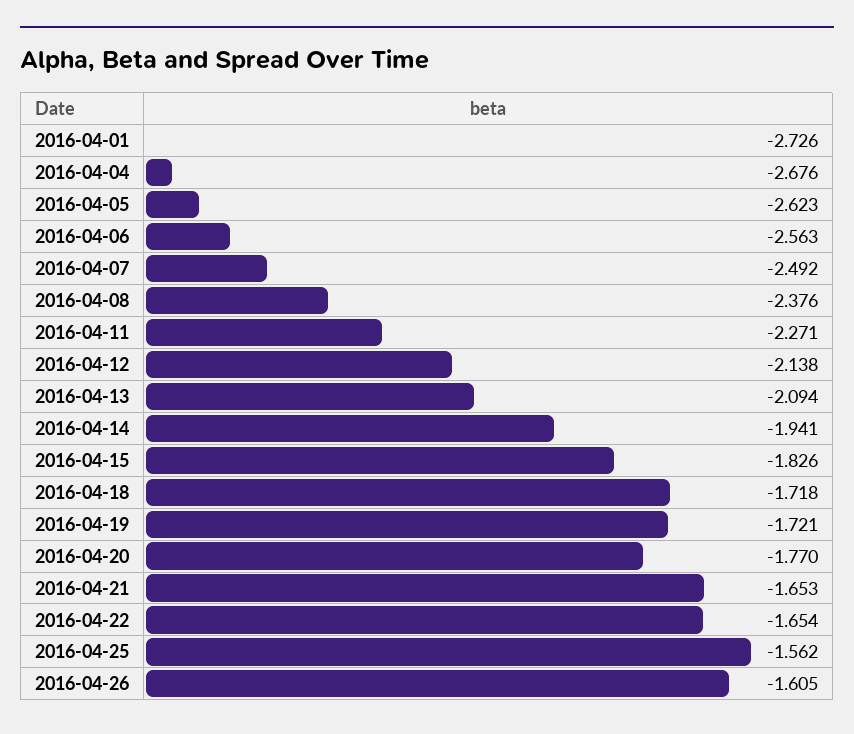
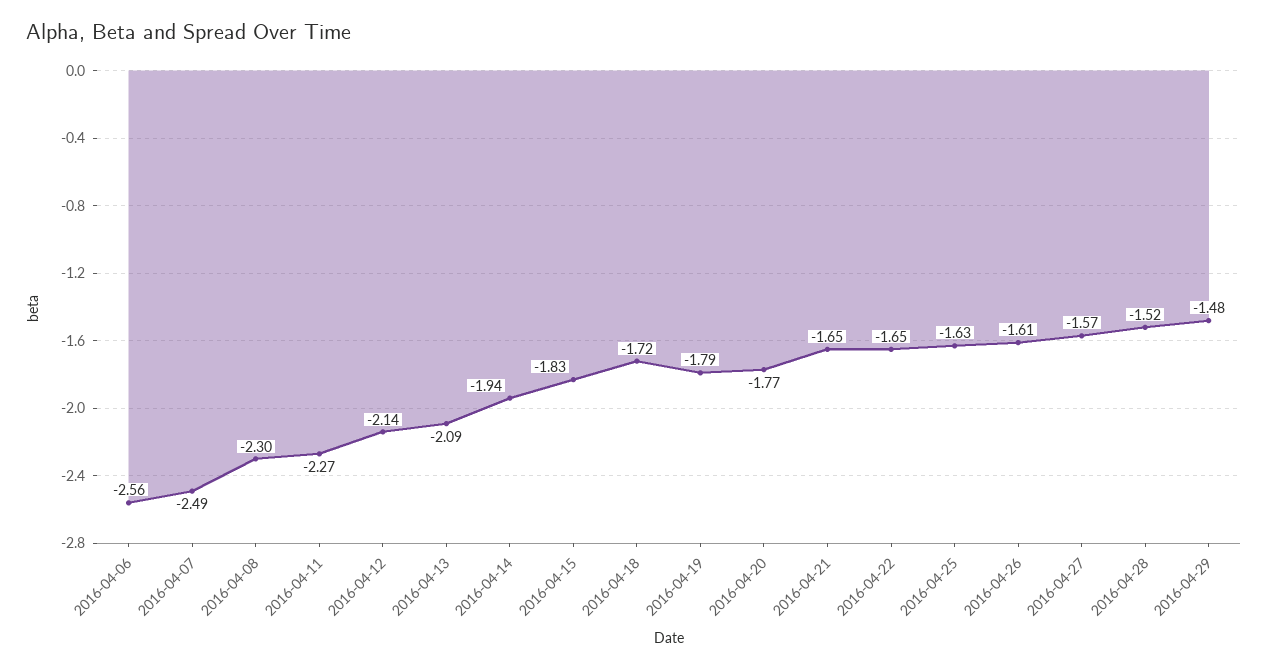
2016-04-01: -2.726 -> none
2016-04-04: -2.676 -> none
2016-04-05: -2.623 -> none
2016-04-08: -2.376 -> -2.3
2016-04-19: -1.721 -> -1.79
2016-04-25: -1.562 -> -1.63
2016-04-27: none -> -1.57
2016-04-28: none -> -1.52
2016-04-29: none -> -1.48

